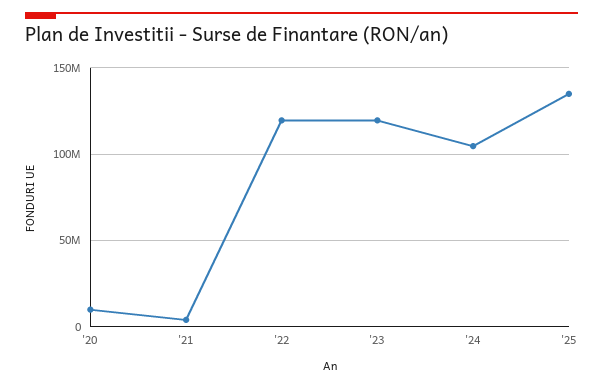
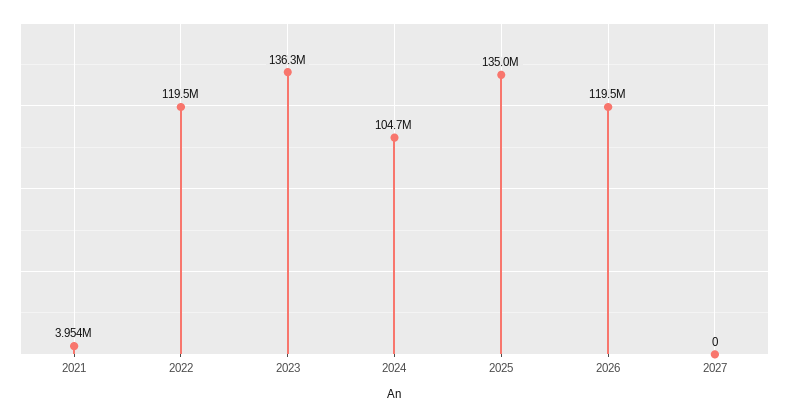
'20: 10000000 -> none
'23: 120000000 -> 136300000
2026: none -> 119500000
2027: none -> 0

